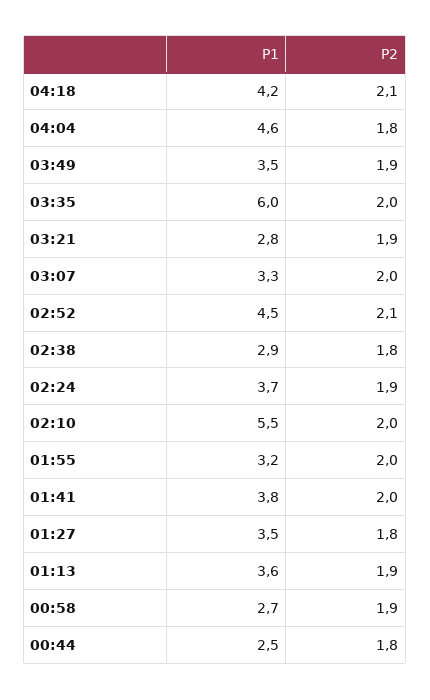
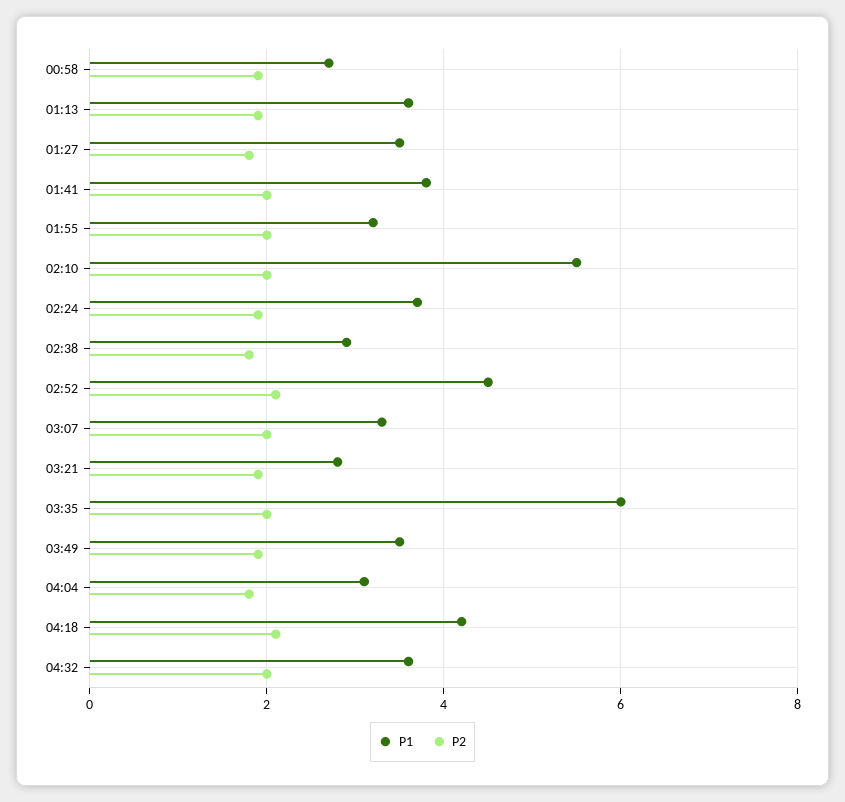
P1, 04:04: 4.6 -> 3
P1, 00:44: 2.5 -> none
P2, 00:44: 1.8 -> none
P1, 04:32: none -> 3.5
P2, 04:32: none -> 2

